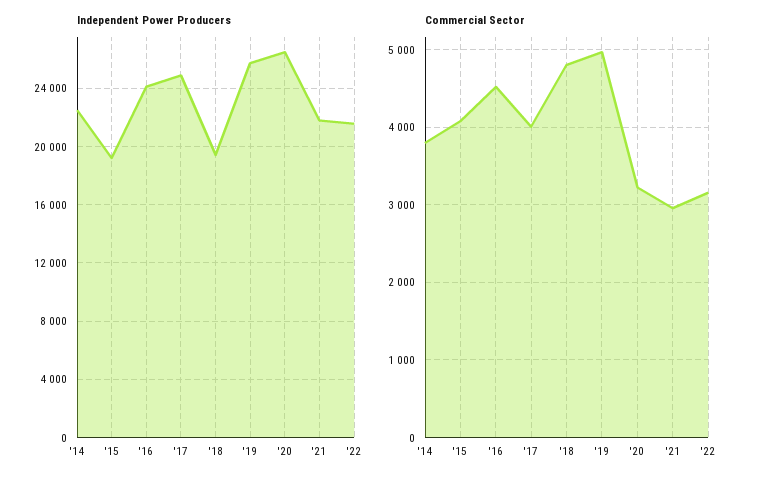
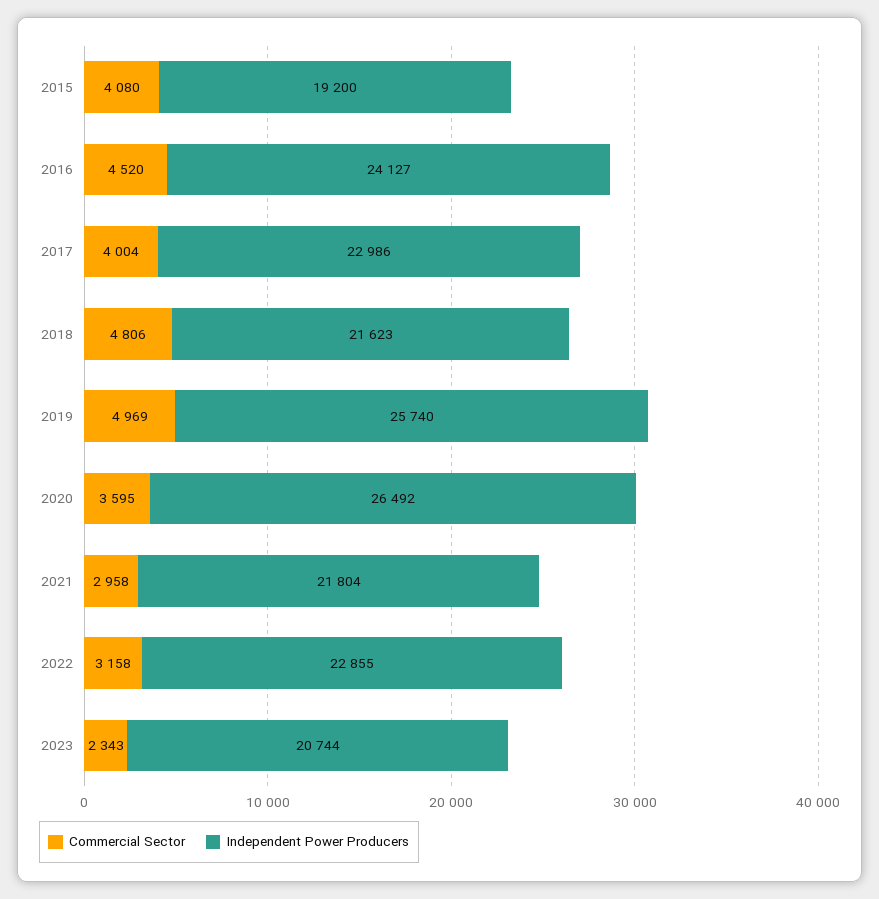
Independent Power Producers, '14: 22500 -> none
Independent Power Producers, '17: 25000 -> 22986
Independent Power Producers, '18: 19500 -> 21623
Independent Power Producers, '22: 21500 -> 22855
Commercial Sector, '14: 3800 -> none
Commercial Sector, '20: 3200 -> 3595
Commercial Sector, 2023: none -> 2343
Independent Power Producers, 2023: none -> 20744

